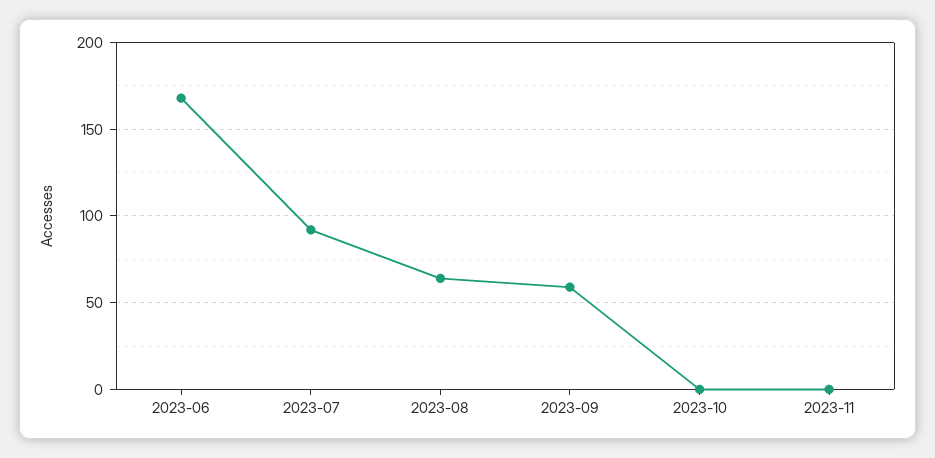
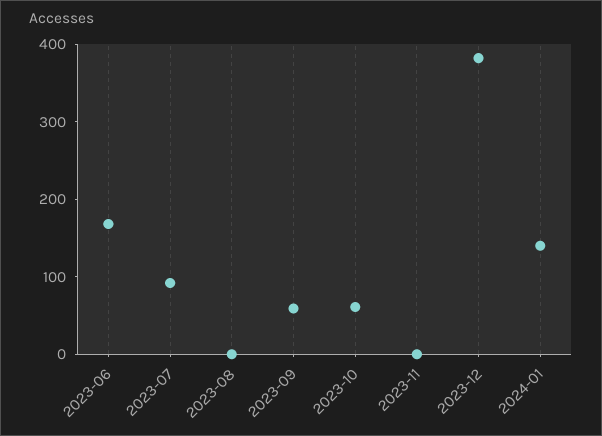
2023-08: 65 -> 0
2023-10: 0 -> 60
2023-12: none -> 380
2024-01: none -> 140

